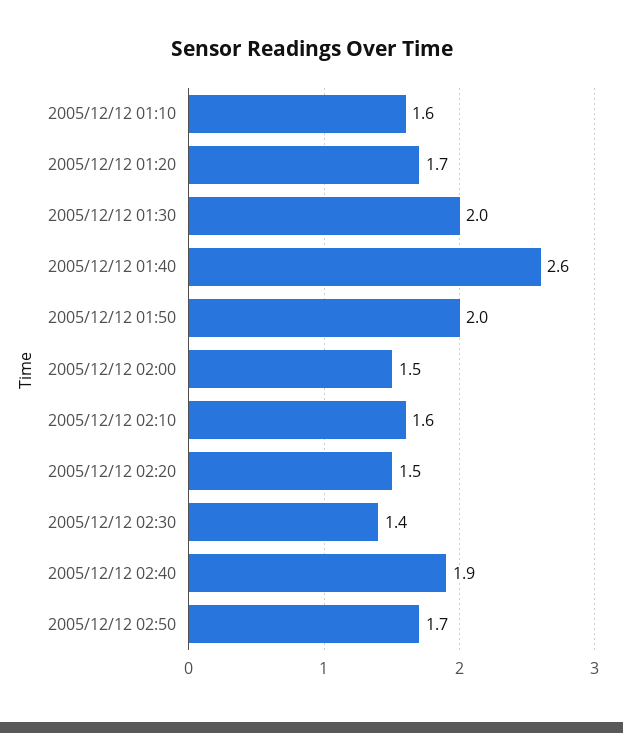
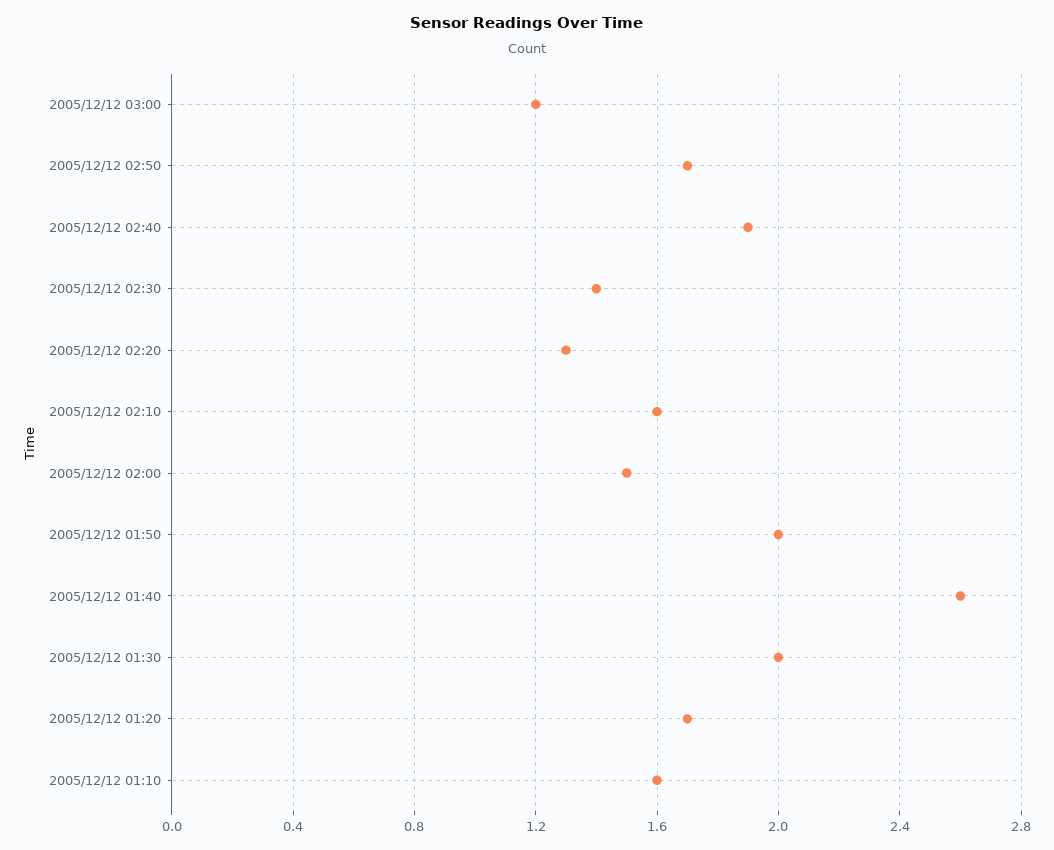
2005/12/12 02:20: 1.5 -> 1.3
2005/12/12 03:00: none -> 1.2

